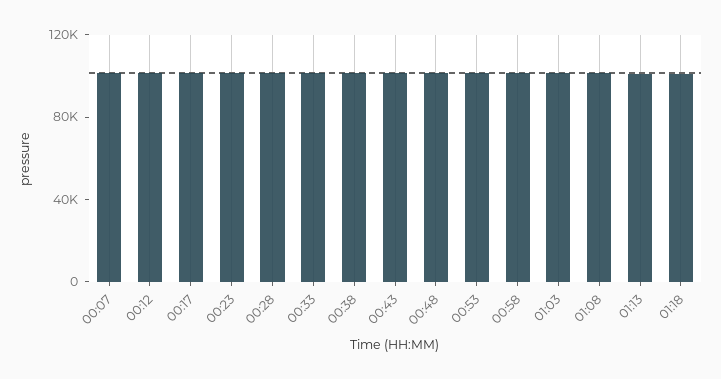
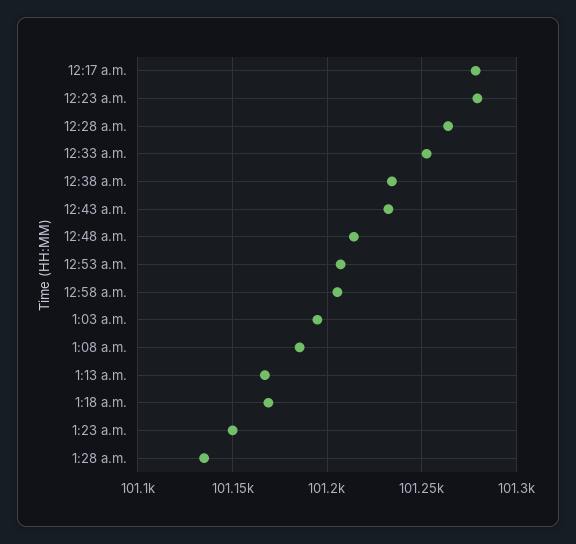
00:07: 100000 -> none
00:12: 100000 -> none
1:23 a.m.: none -> 101150
1:28 a.m.: none -> 101135

